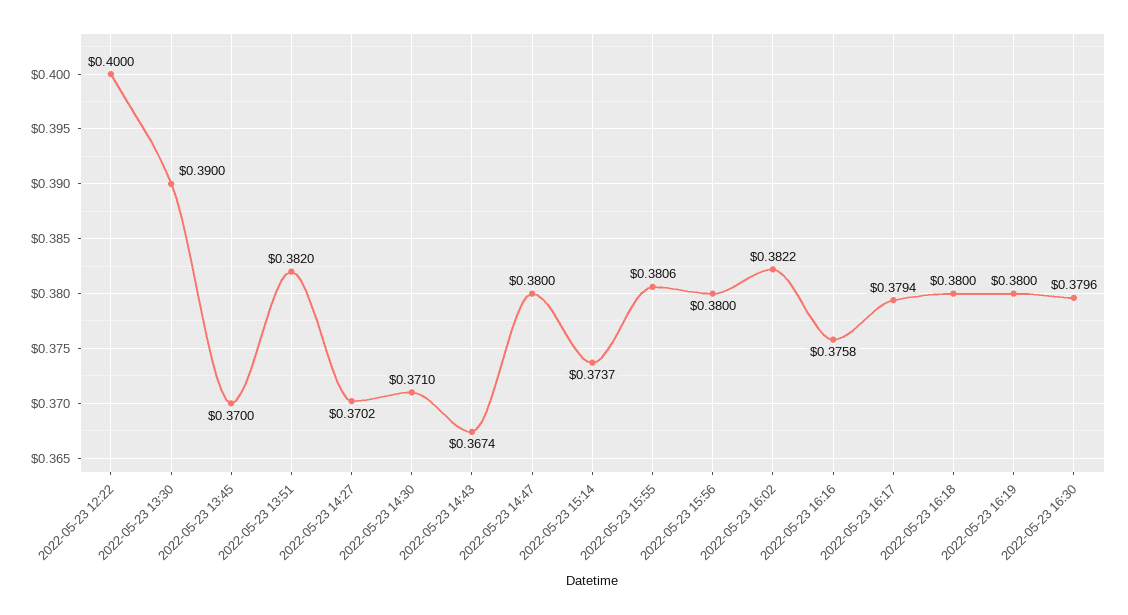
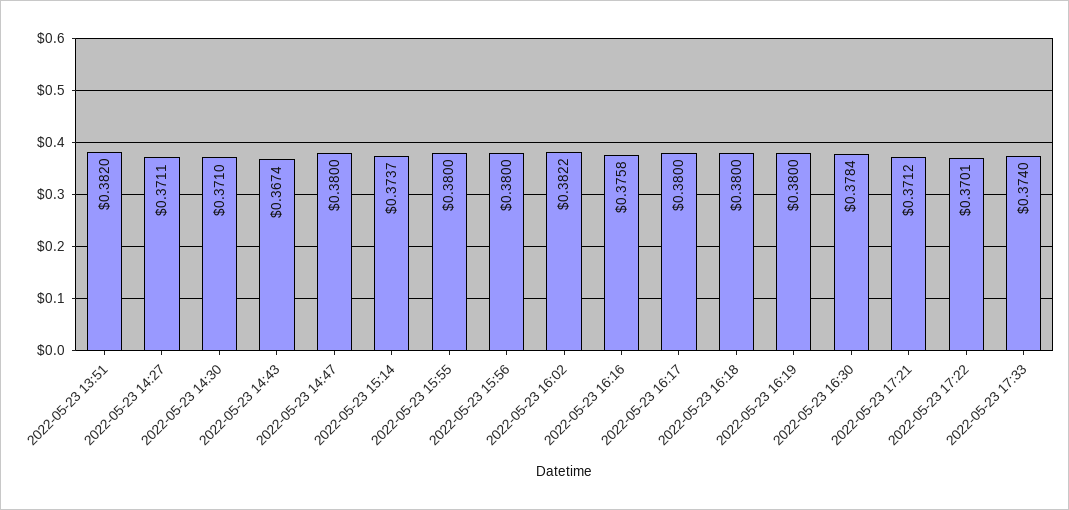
2022-05-23 12:22: 0.4 -> none
2022-05-23 13:30: 0.39 -> none
2022-05-23 13:45: 0.37 -> none
2022-05-23 14:27: 0.3702 -> 0.3711
2022-05-23 15:55: 0.3806 -> 0.38
2022-05-23 16:17: 0.3794 -> 0.38
2022-05-23 16:30: 0.3796 -> 0.3784
2022-05-23 17:21: none -> 0.3712
2022-05-23 17:22: none -> 0.3701
2022-05-23 17:33: none -> 0.374

